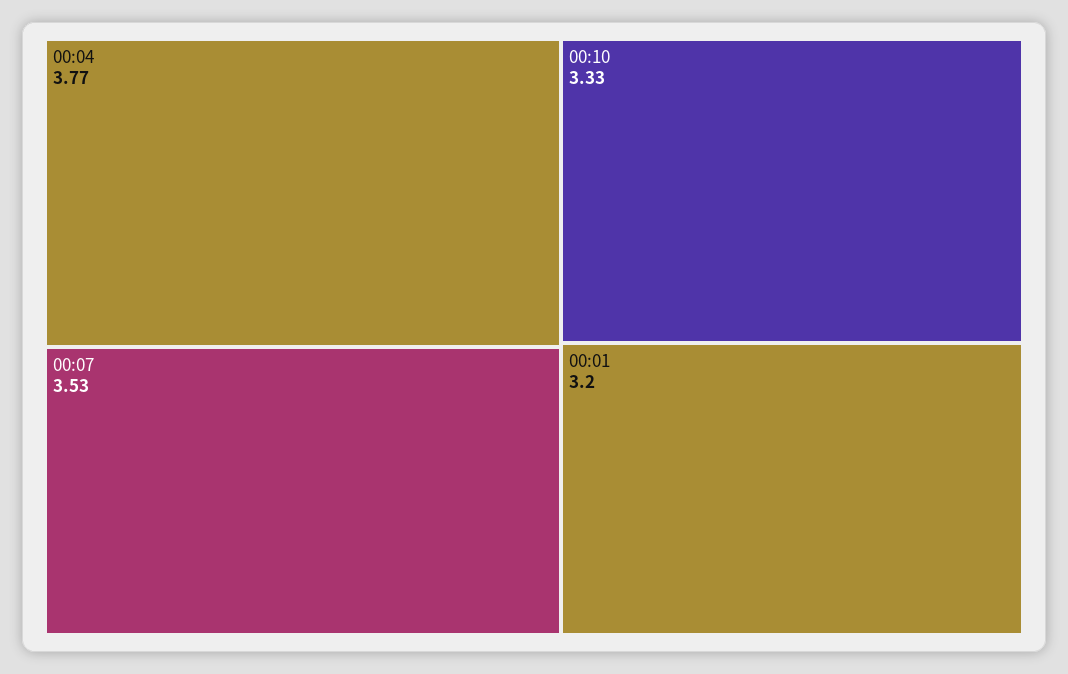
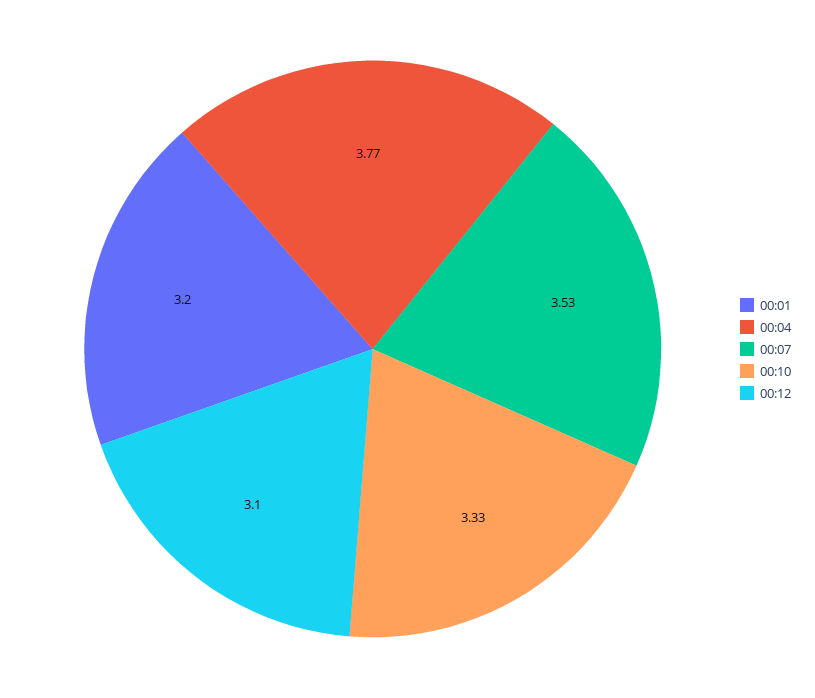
00:12: none -> 3.1

